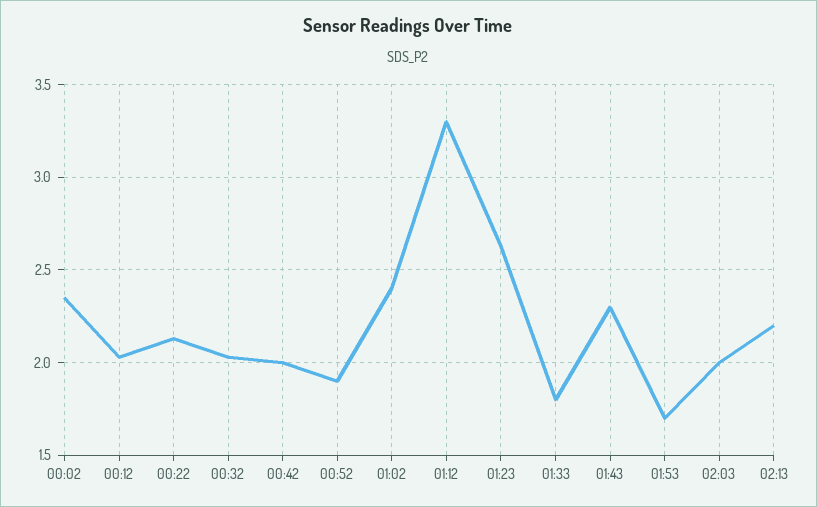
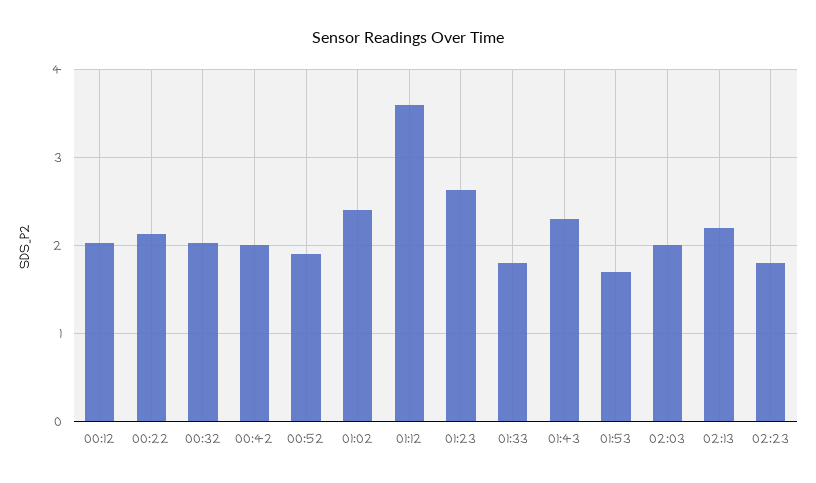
00:02: 2.35 -> none
01:12: 3.3 -> 3.6
02:23: none -> 1.8

